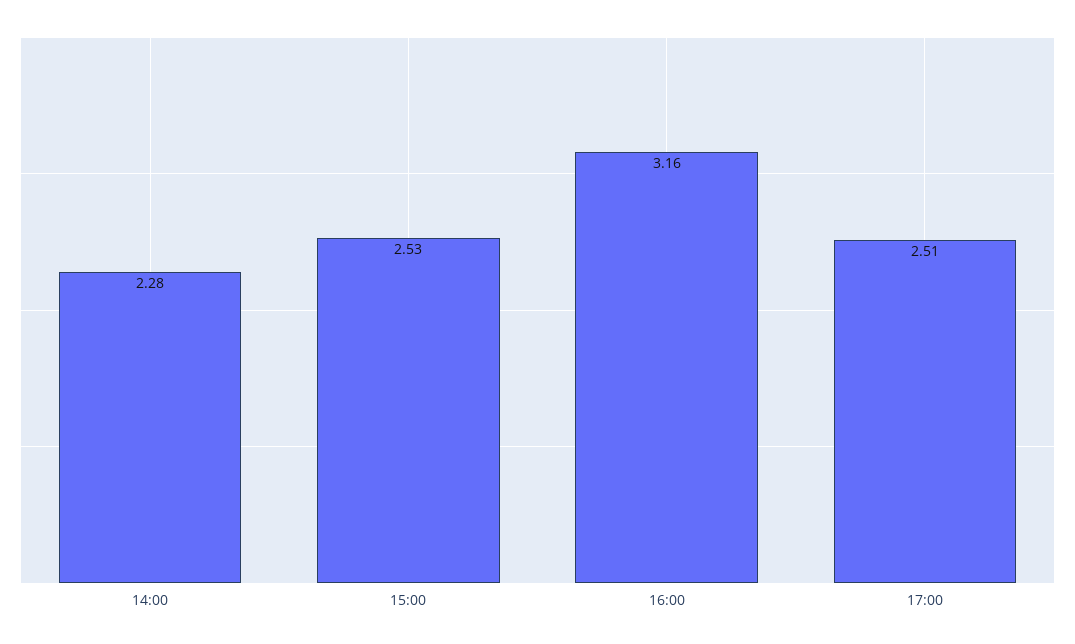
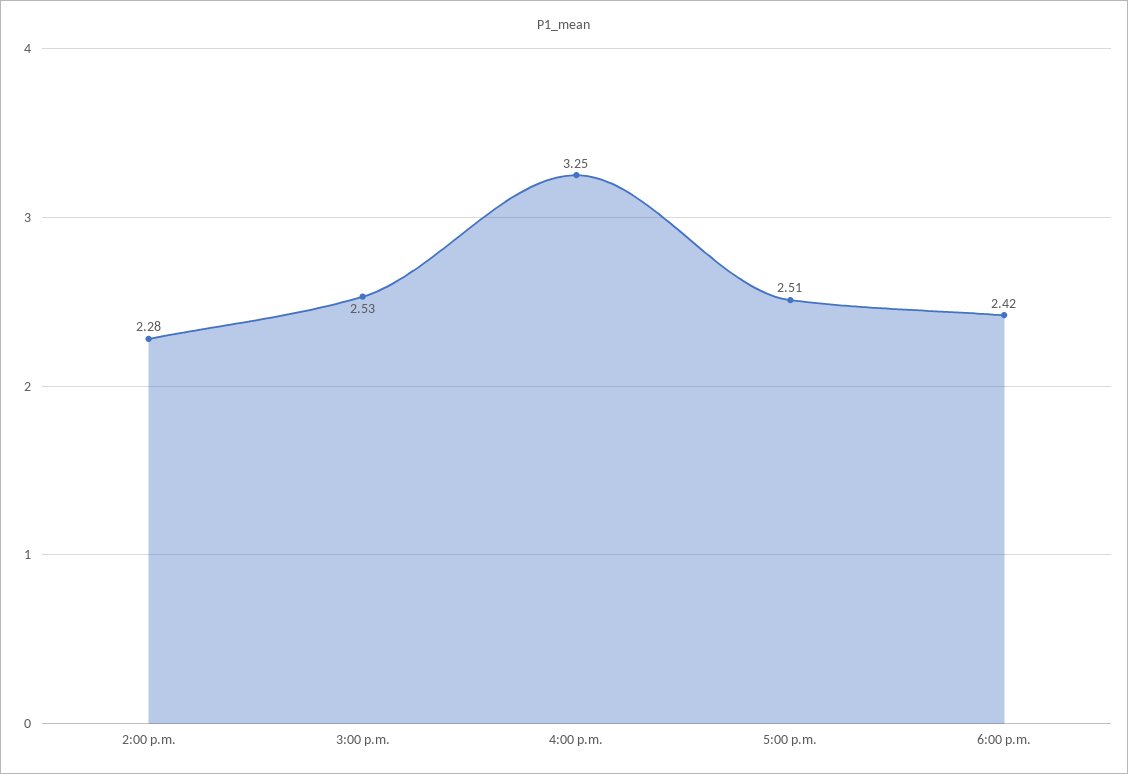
16:00: 3.16 -> 3.25
6:00 p.m.: none -> 2.42

